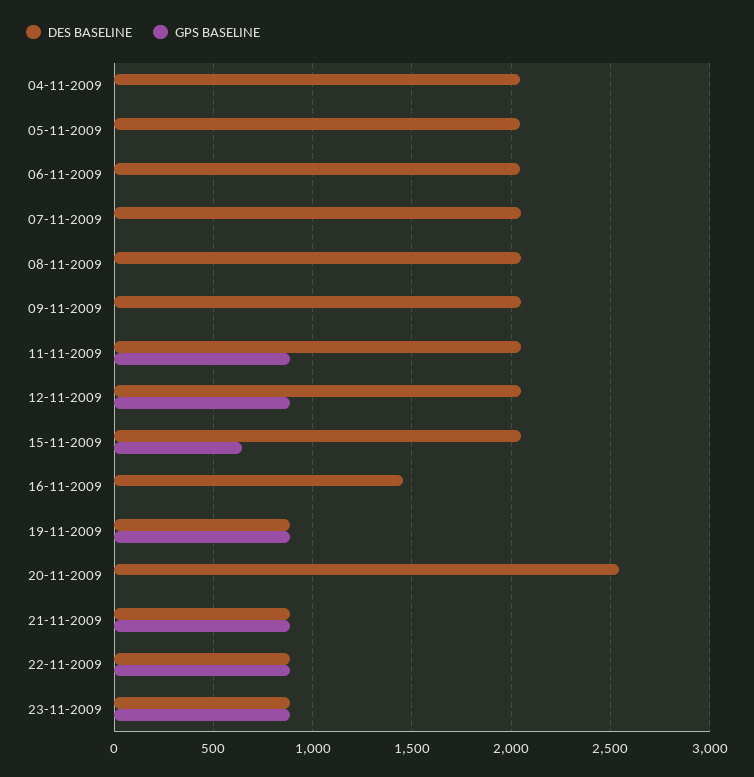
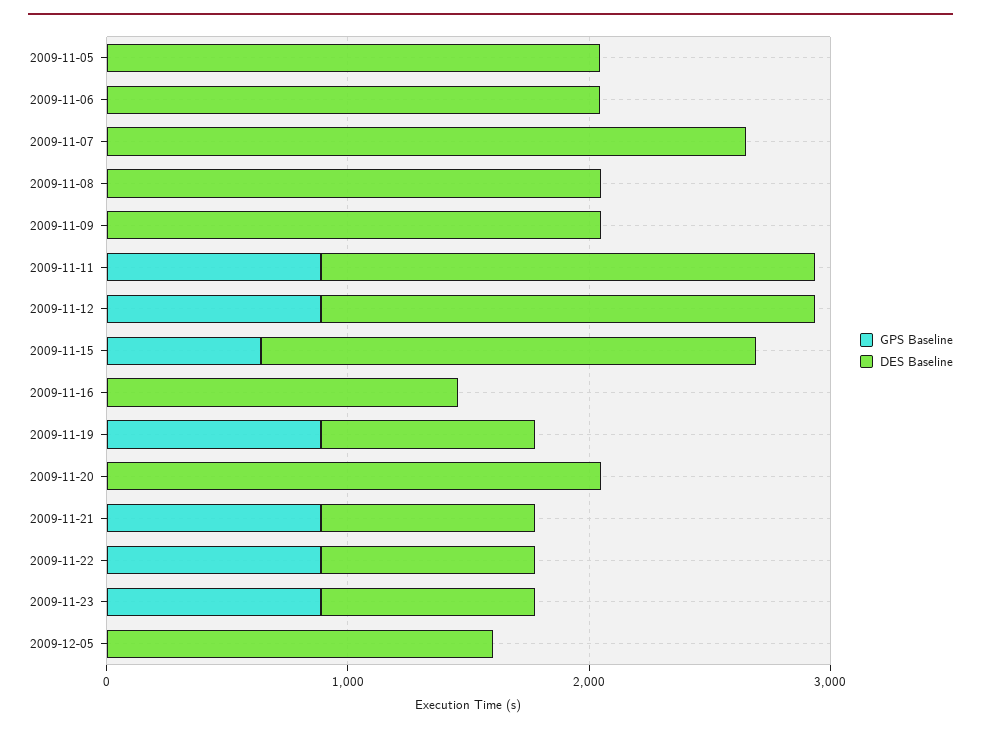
DES BASELINE, 04-11-2009: 2050 -> none
GPS BASELINE, 04-11-2009: 0 -> none
DES BASELINE, 07-11-2009: 2050 -> 2600
DES BASELINE, 20-11-2009: 2550 -> 2000
GPS BASELINE, 2009-12-05: none -> 0
DES BASELINE, 2009-12-05: none -> 1600

